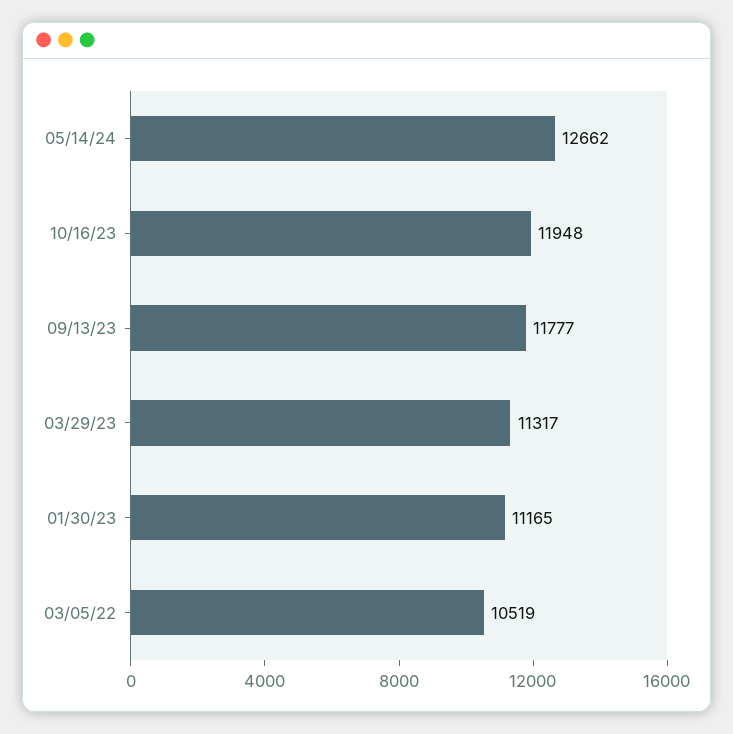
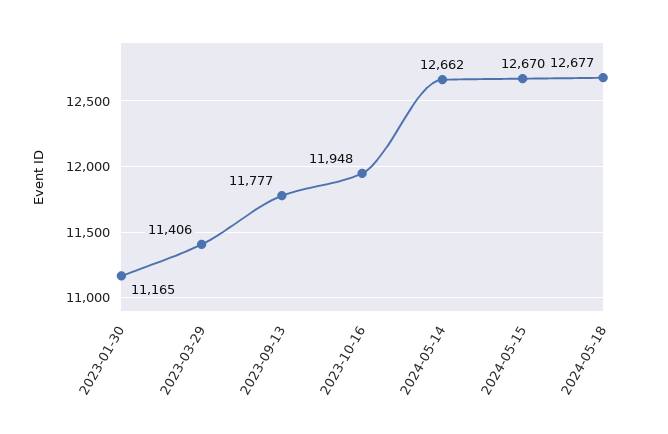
03/29/23: 11317 -> 11406
03/05/22: 10519 -> none
2024-05-15: none -> 12670
2024-05-18: none -> 12677

